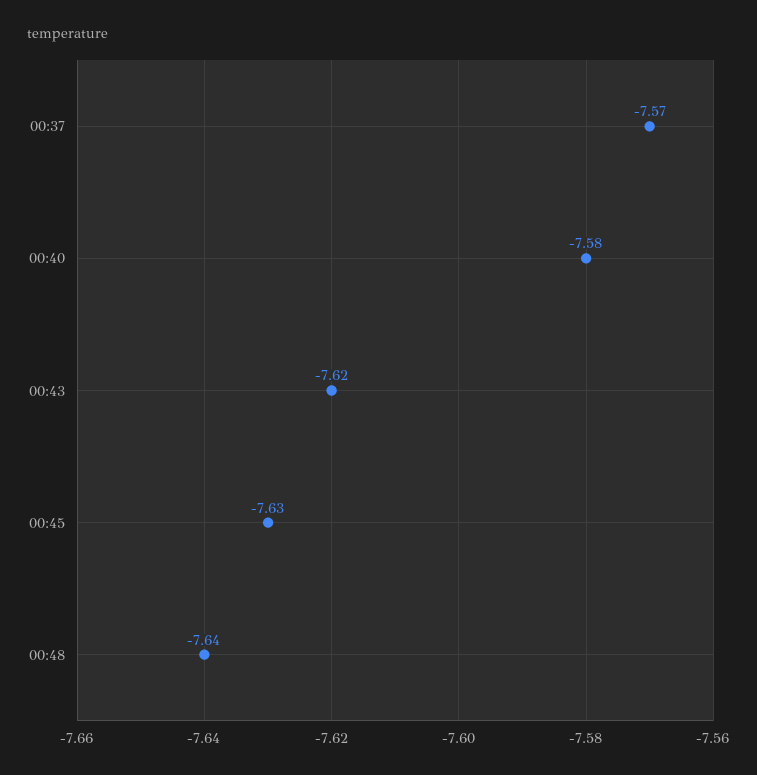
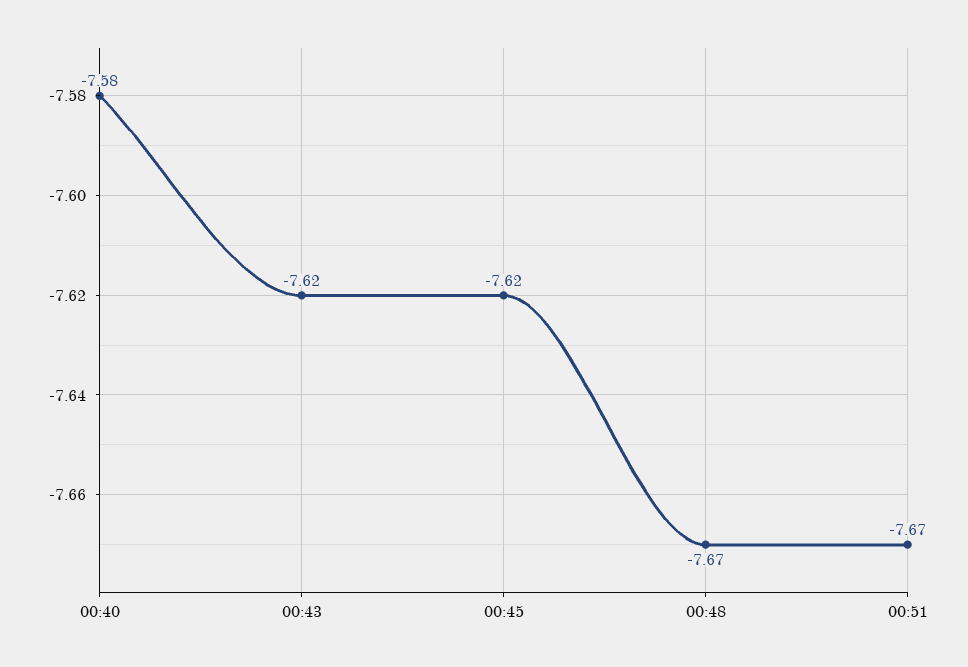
00:37: -7.57 -> none
00:45: -7.63 -> -7.62
00:48: -7.64 -> -7.67
00:51: none -> -7.67

